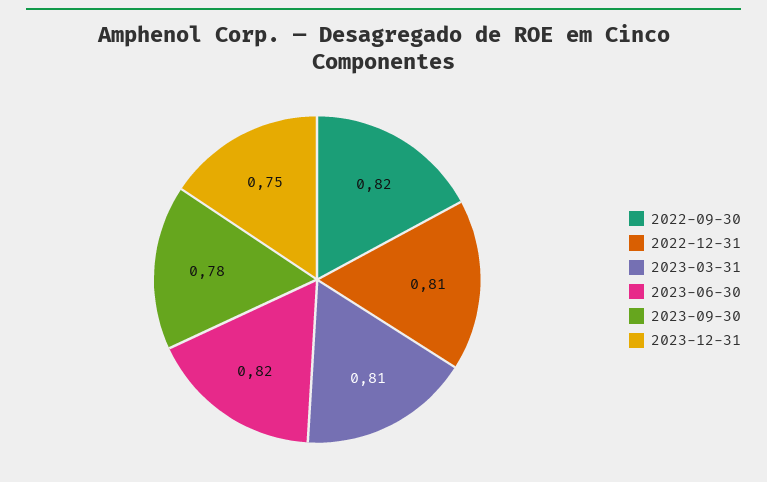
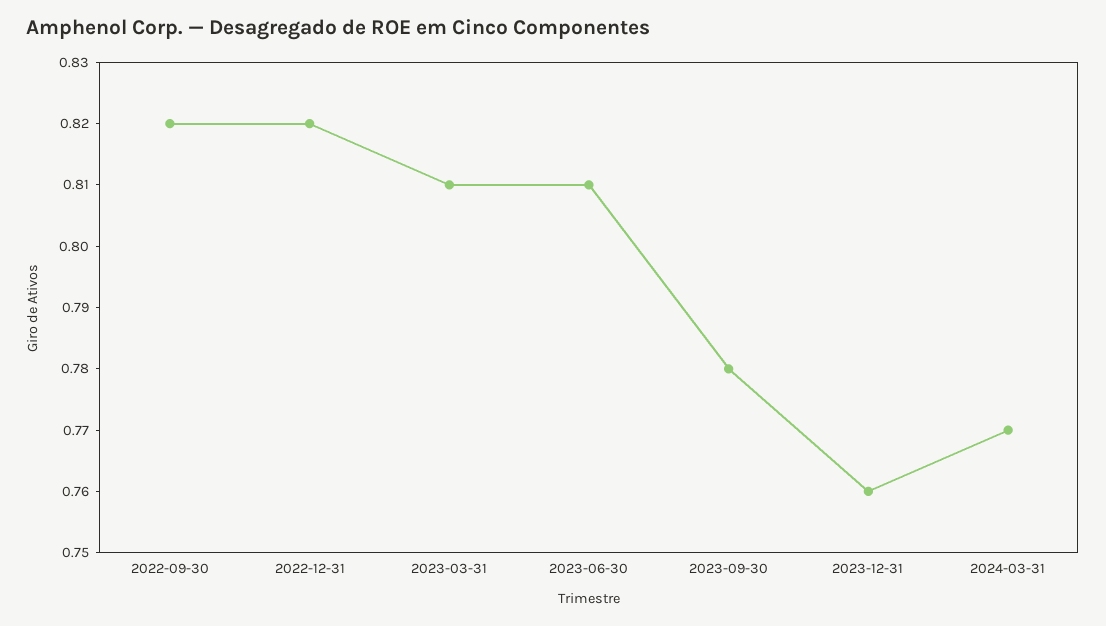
2022-12-31: 0.81 -> 0.82
2023-06-30: 0.82 -> 0.81
2023-12-31: 0.75 -> 0.76
2024-03-31: none -> 0.77

